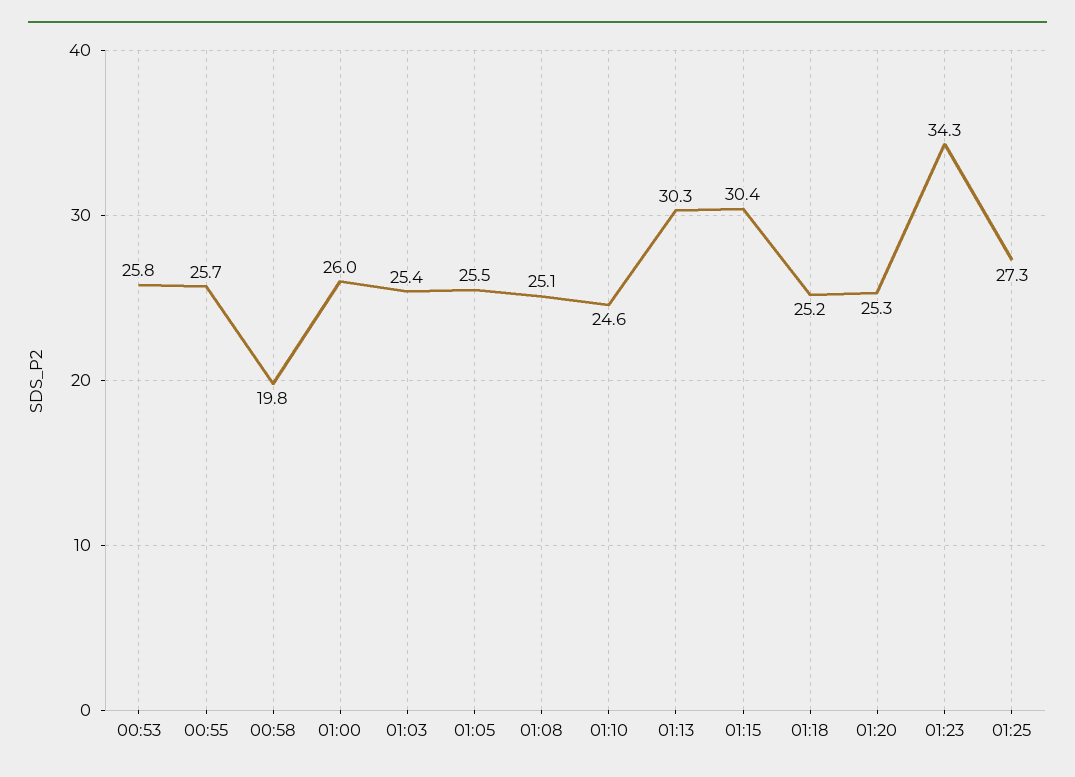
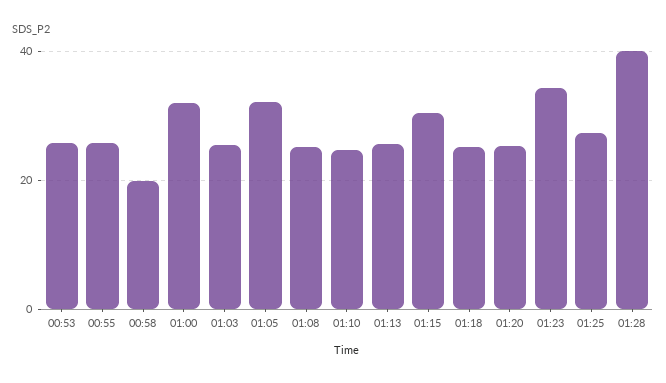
01:00: 26 -> 32
01:05: 25.5 -> 32
01:13: 30.3 -> 26
01:28: none -> 40

